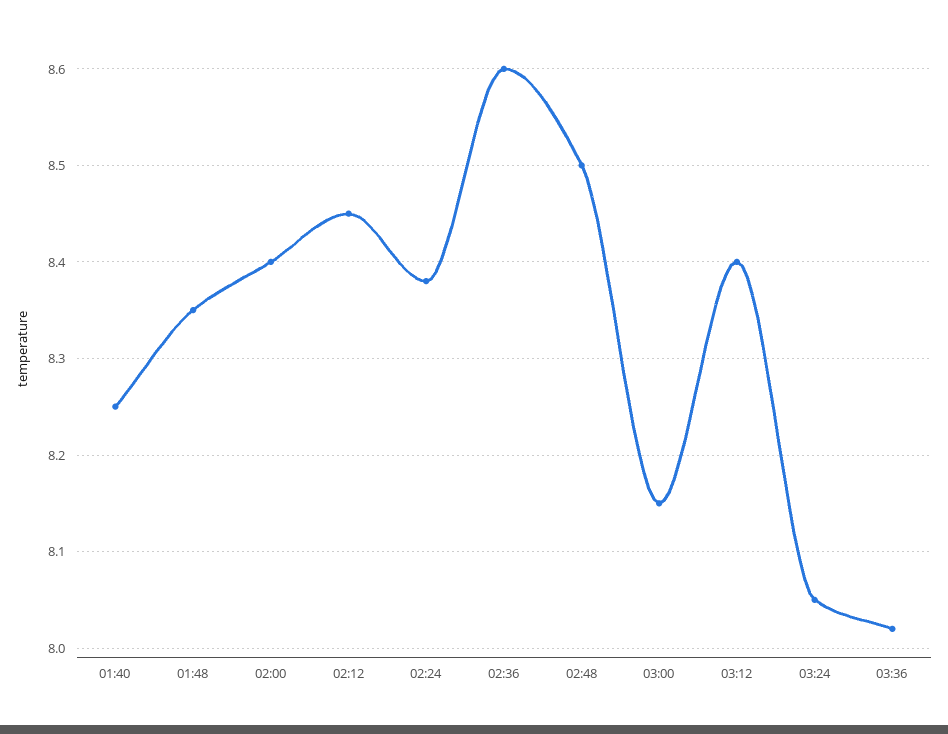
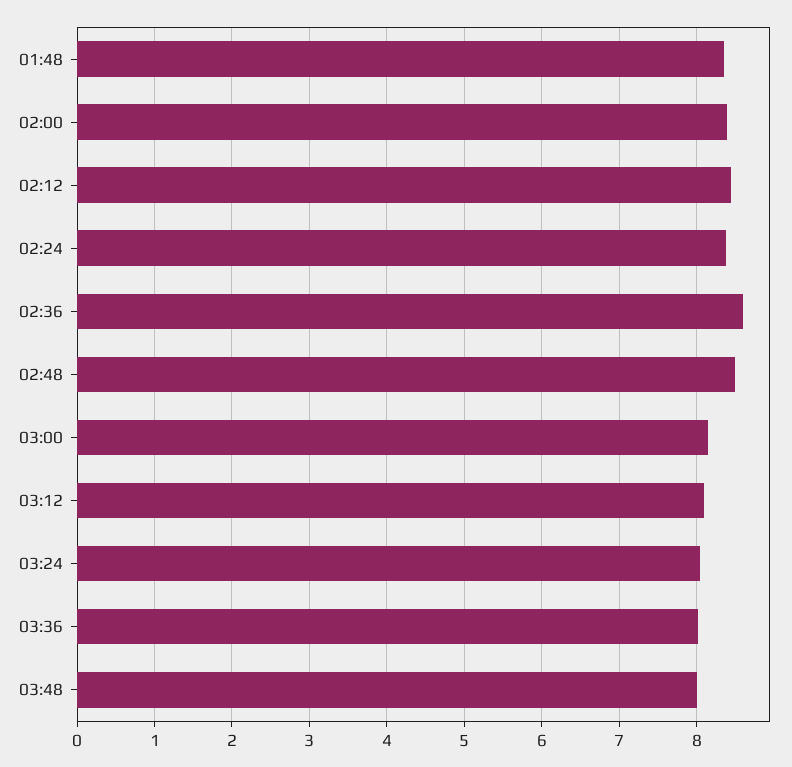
01:40: 8.25 -> none
03:12: 8.4 -> 8.1
03:48: none -> 8

